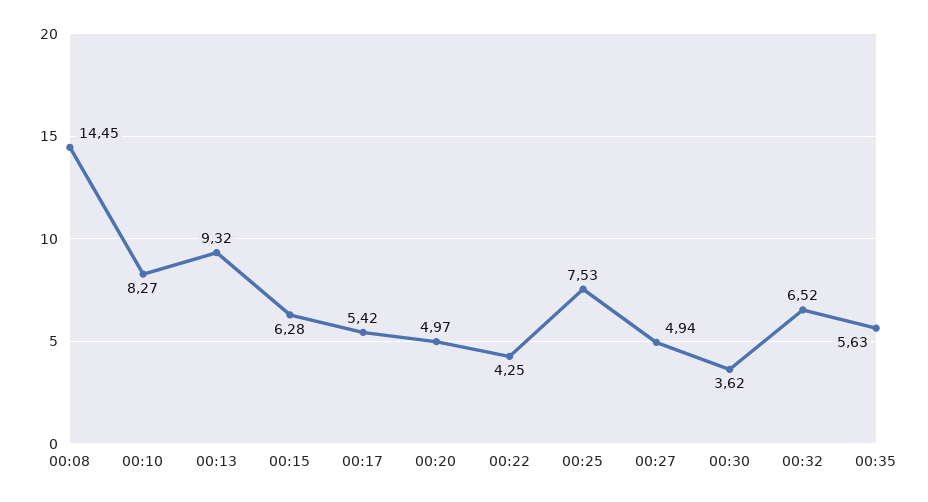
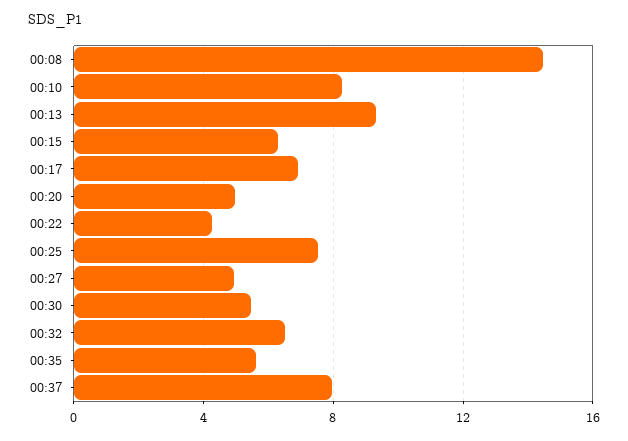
00:17: 5.42 -> 7
00:30: 3.62 -> 5.5
00:37: none -> 8

